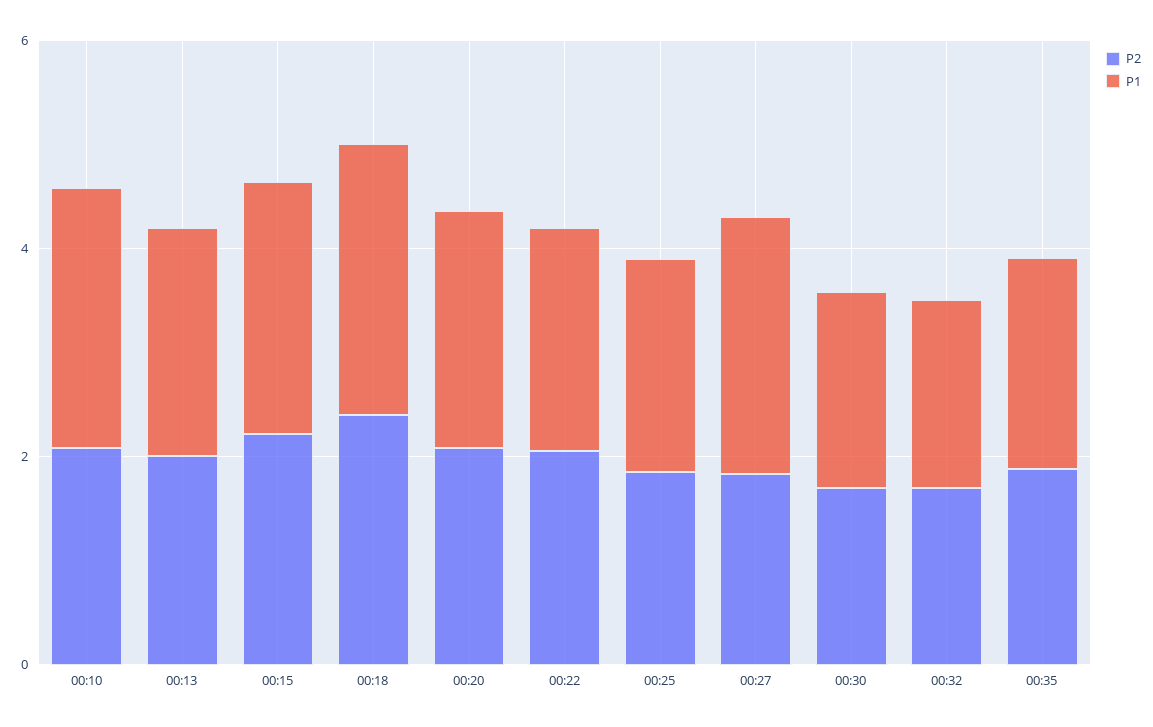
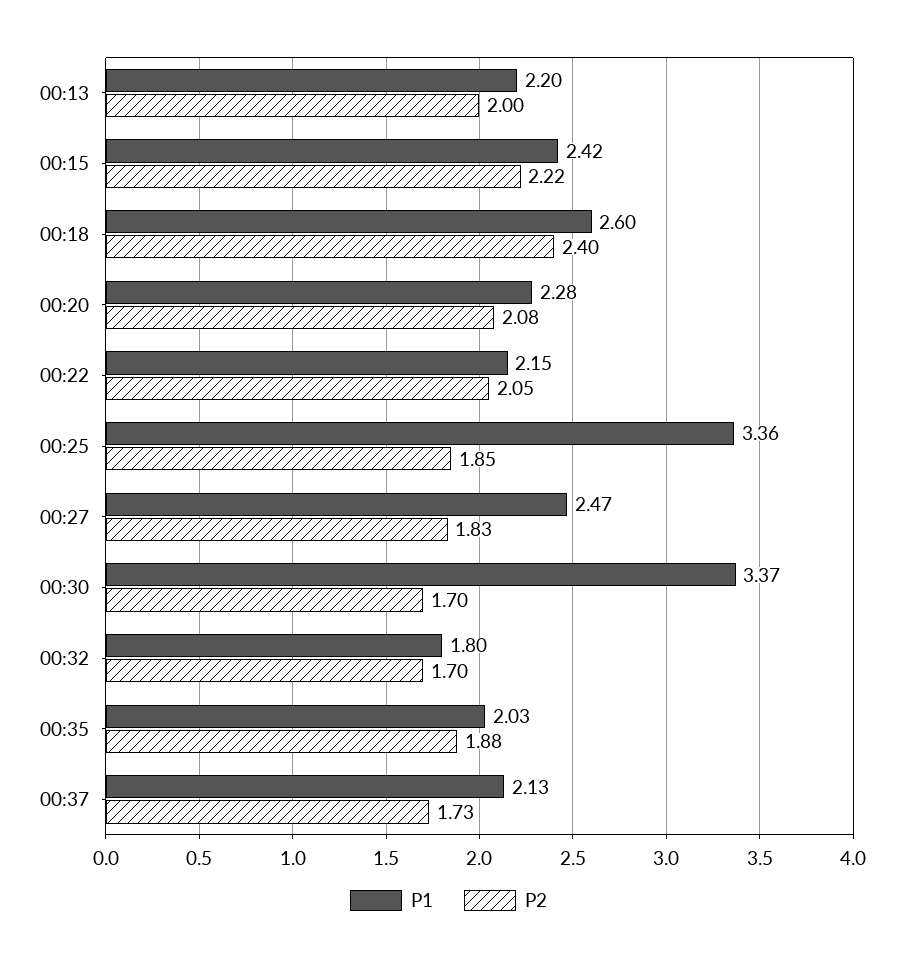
P2, 00:10: 2 -> none
P1, 00:10: 2.5 -> none
P1, 00:25: 2 -> 3.36
P1, 00:30: 2 -> 3.37
P1, 00:37: none -> 2.13
P2, 00:37: none -> 1.73

